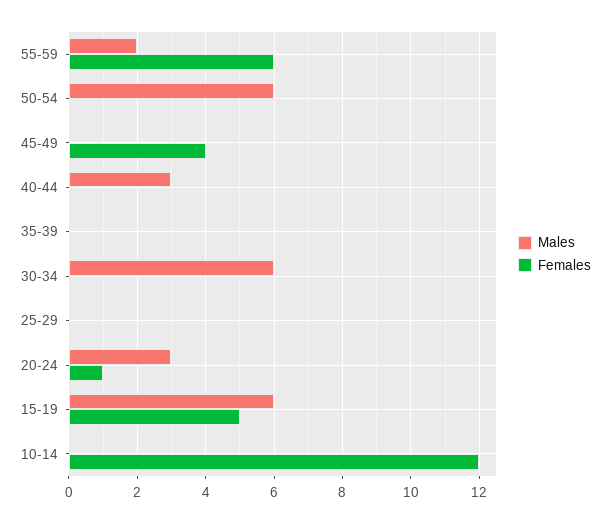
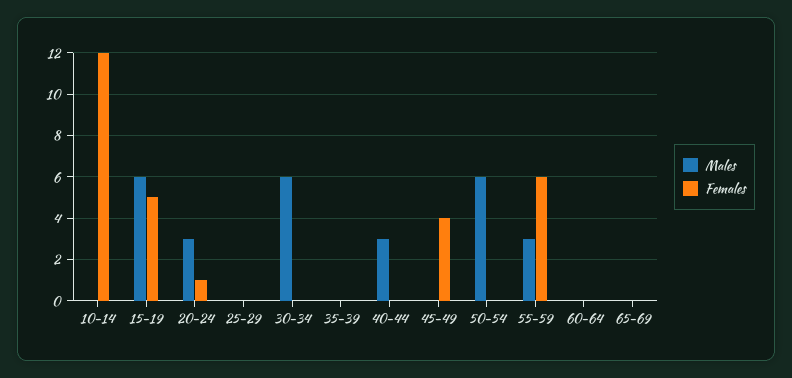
Males, 55-59: 2 -> 3
Males, 60-64: none -> 0
Females, 60-64: none -> 0
Males, 65-69: none -> 0
Females, 65-69: none -> 0

